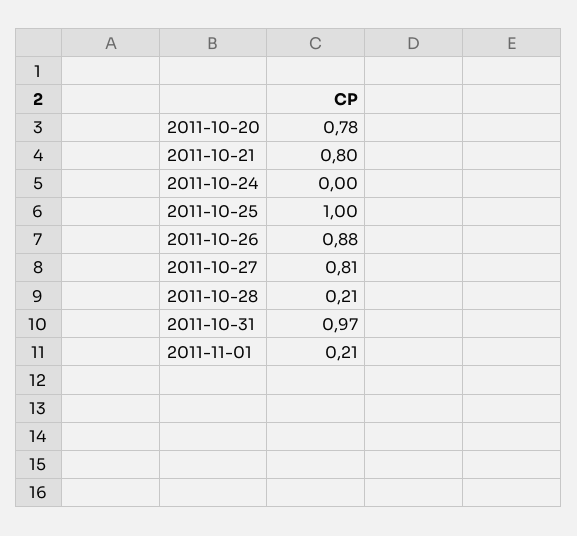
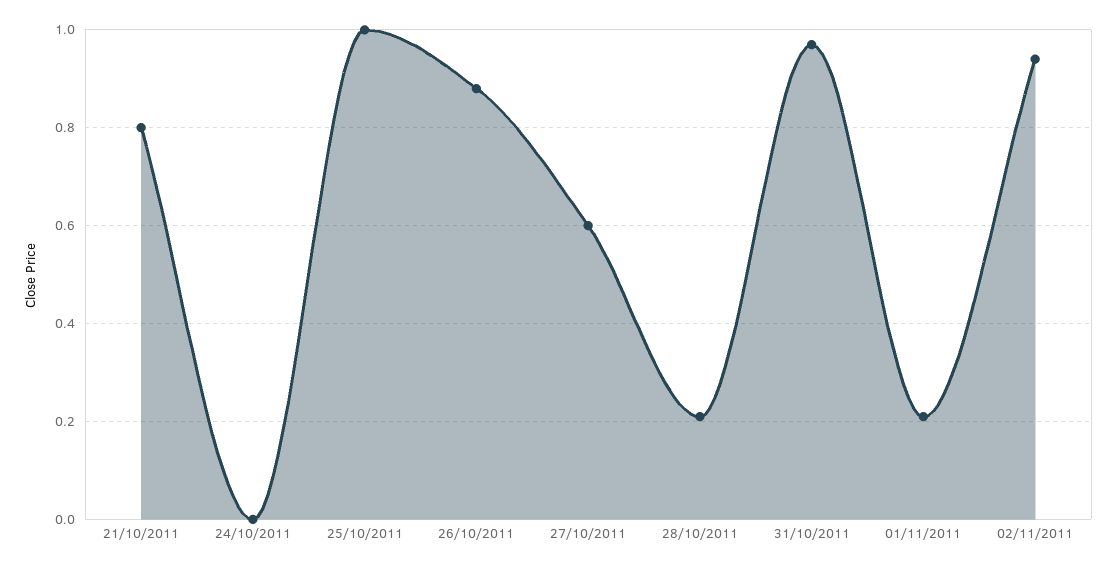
2011-10-20: 0.78 -> none
2011-10-27: 0.81 -> 0.6
02/11/2011: none -> 0.95

